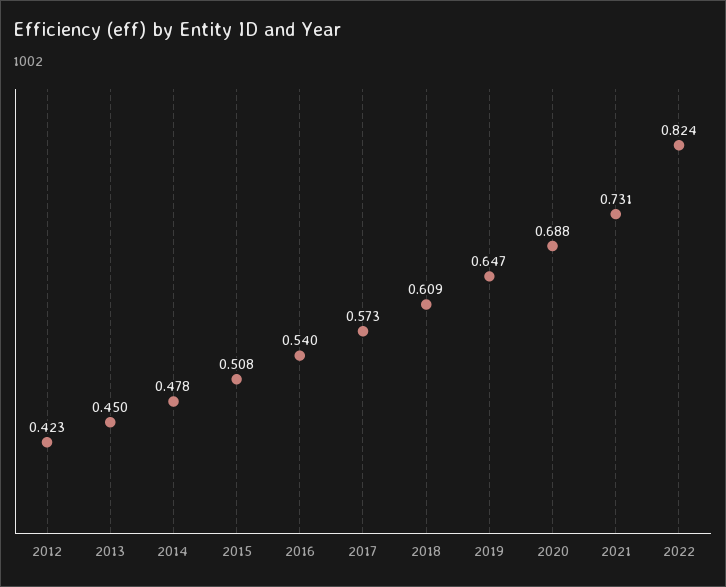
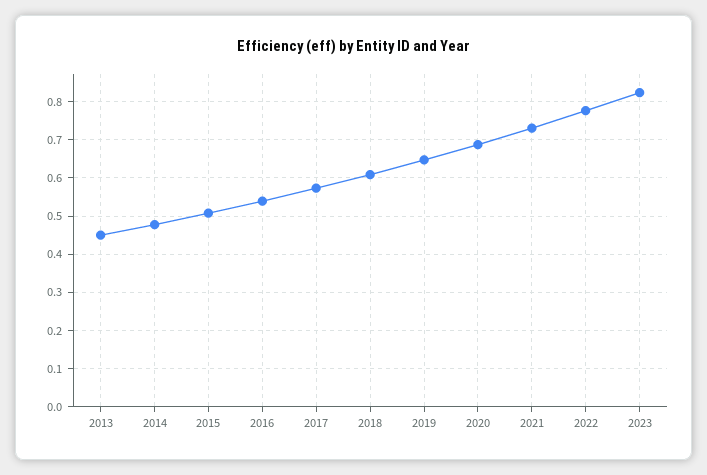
2012: 0.423 -> none
2022: 0.824 -> 0.78
2023: none -> 0.82

